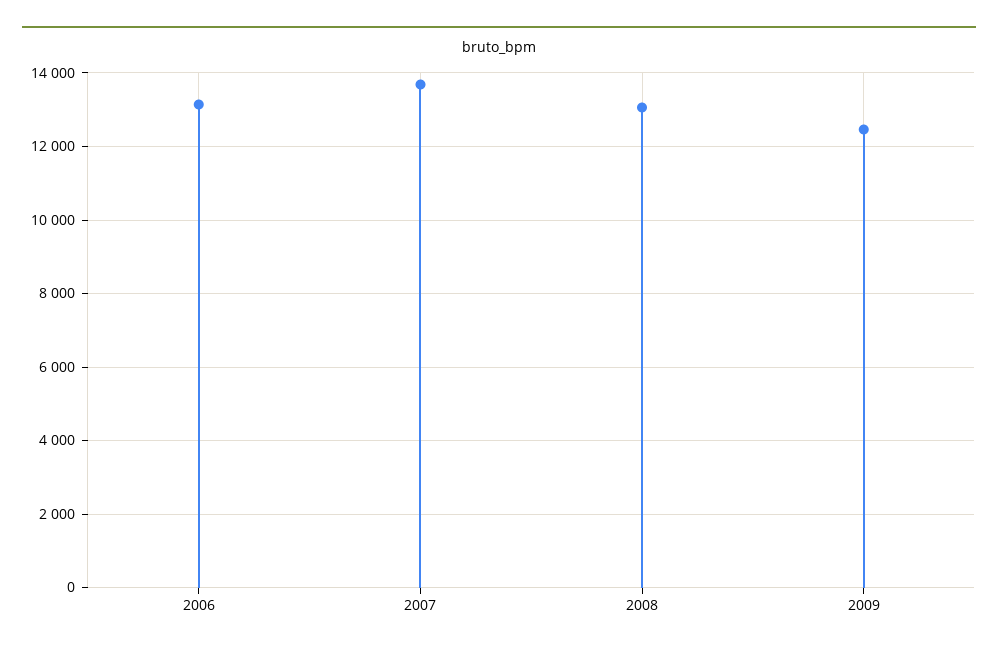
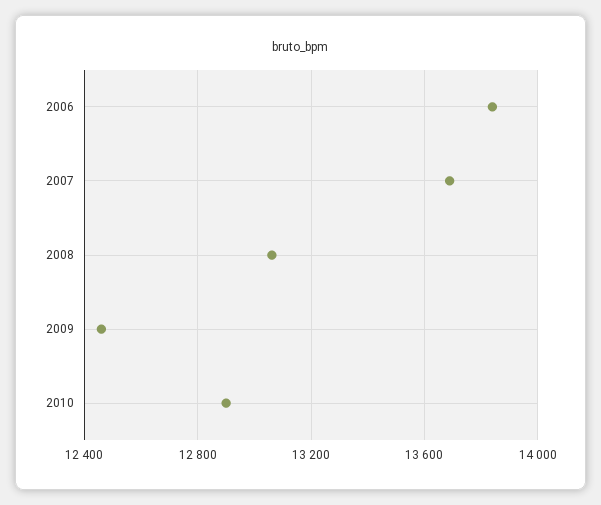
2006: 13200 -> 13850
2010: none -> 12900

